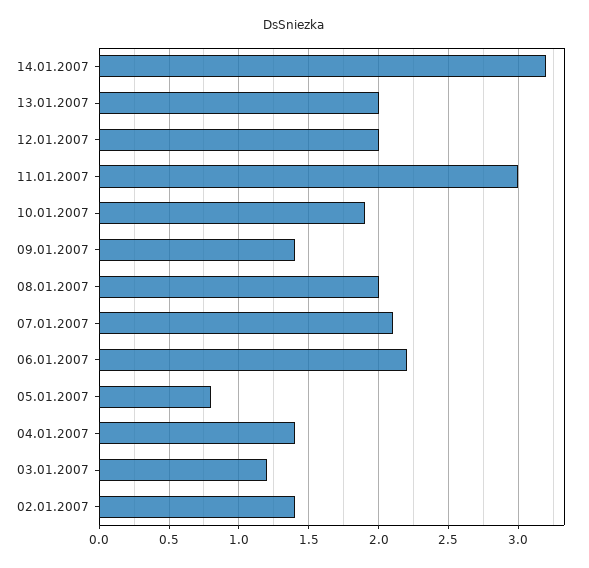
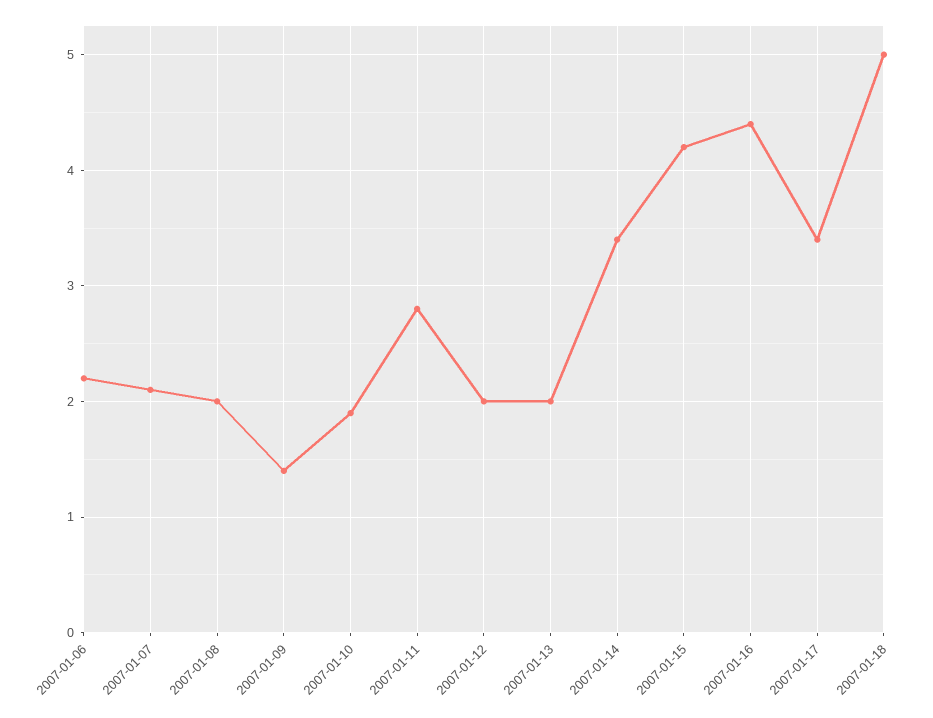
14.01.2007: 3.2 -> 3.4
11.01.2007: 3 -> 2.8
05.01.2007: 0.8 -> none
04.01.2007: 1.4 -> none
03.01.2007: 1.2 -> none
02.01.2007: 1.4 -> none
2007-01-15: none -> 4.2
2007-01-16: none -> 4.4
2007-01-17: none -> 3.4
2007-01-18: none -> 5

